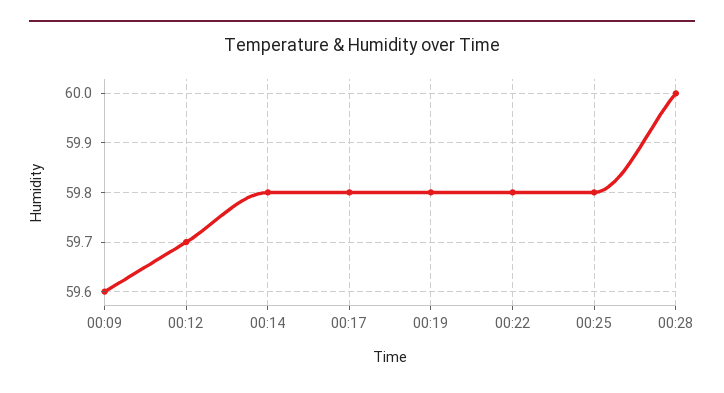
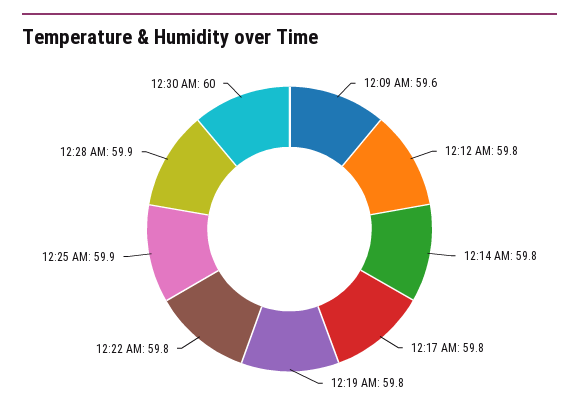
00:12: 59.7 -> 59.8
00:25: 59.8 -> 59.9
00:28: 60 -> 59.9
12:30 AM: none -> 60

